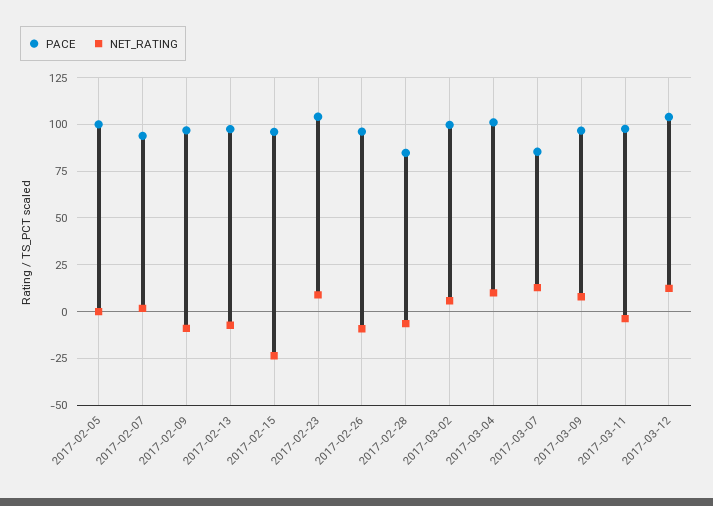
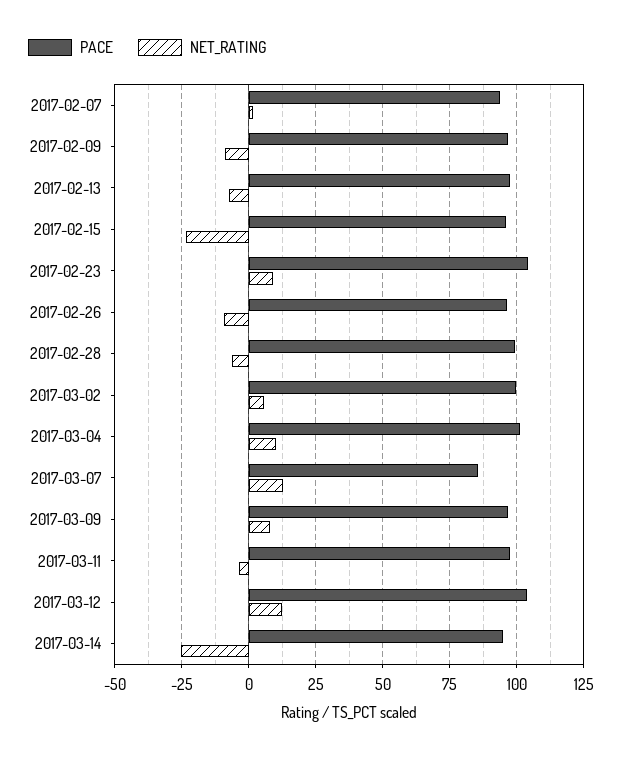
PACE, 2017-02-05: 100 -> none
NET_RATING, 2017-02-05: 0 -> none
PACE, 2017-02-28: 85 -> 100
PACE, 2017-03-14: none -> 95
NET_RATING, 2017-03-14: none -> -25

